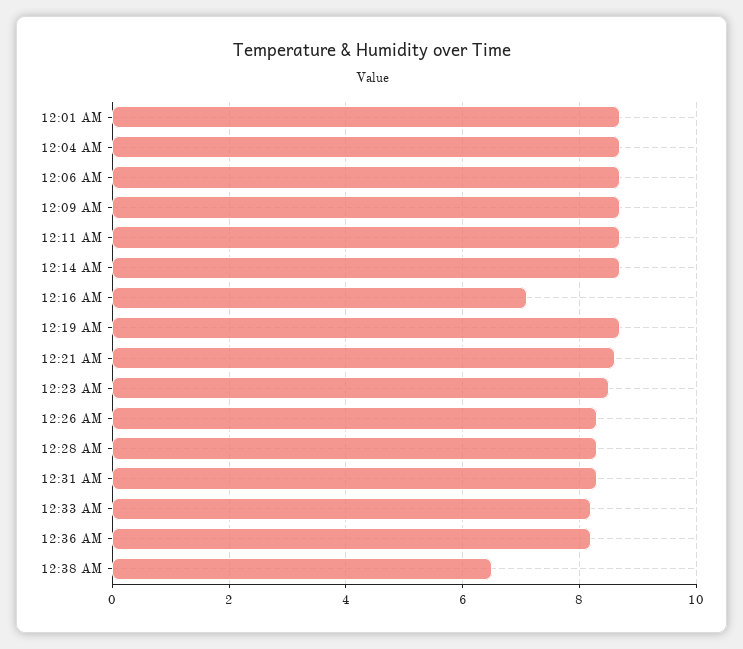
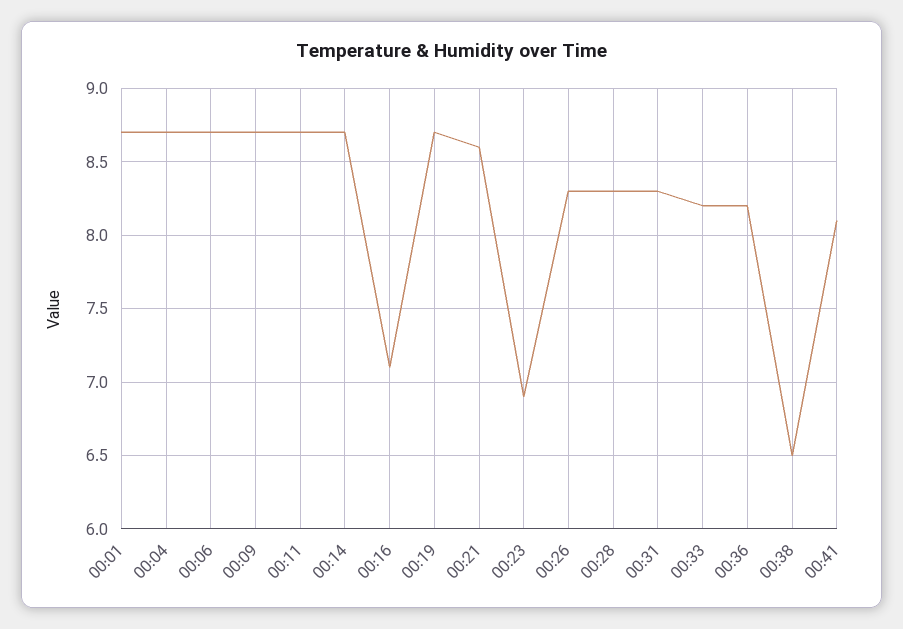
12:23 AM: 8.5 -> 6.9
00:41: none -> 8.1

